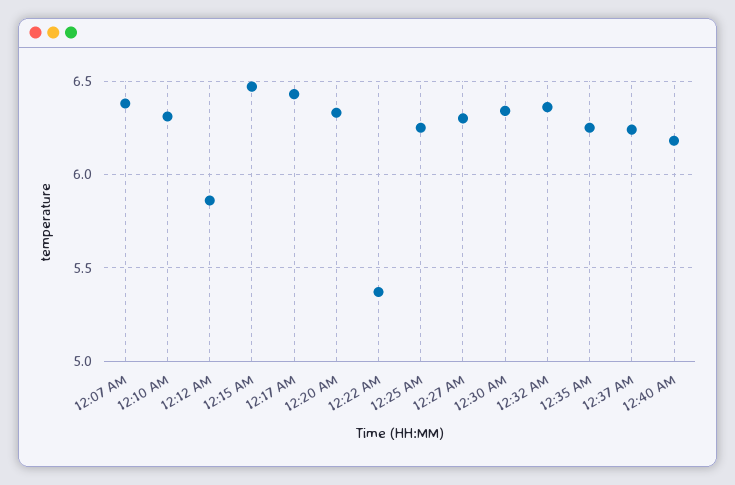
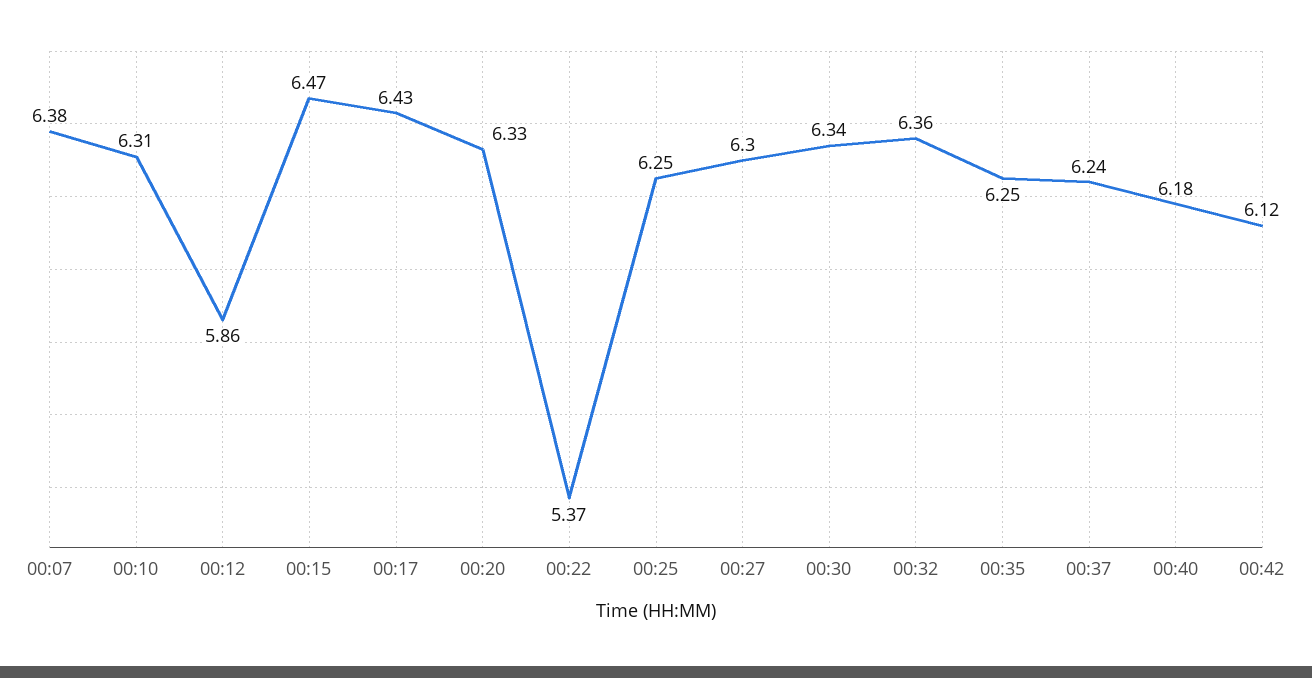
00:42: none -> 6.12

